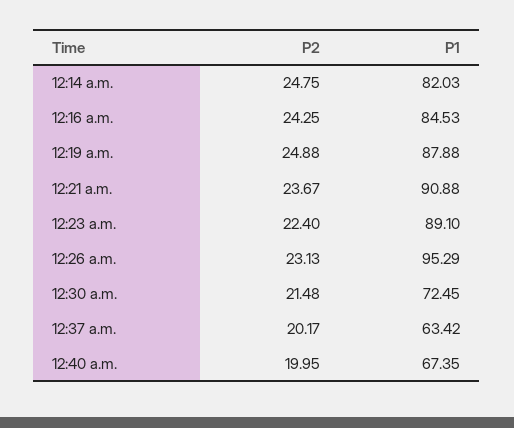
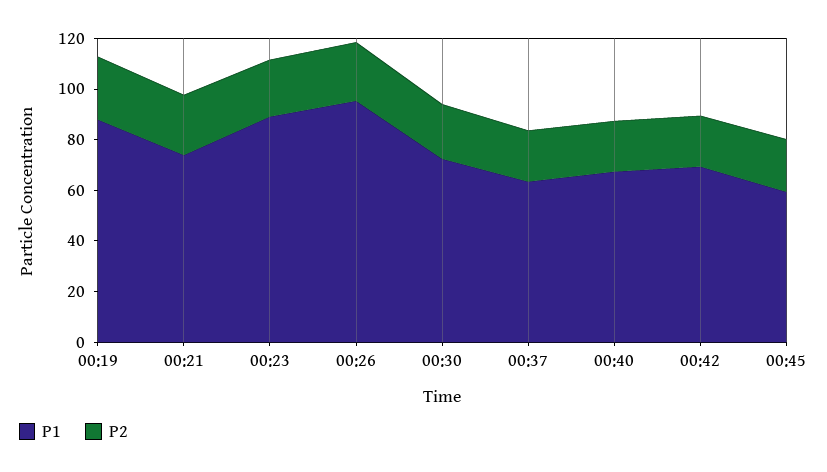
P2, 12:14 a.m.: 24.75 -> none
P1, 12:14 a.m.: 82.03 -> none
P2, 12:16 a.m.: 24.25 -> none
P1, 12:16 a.m.: 84.53 -> none
P1, 12:21 a.m.: 90.88 -> 75
P1, 00:42: none -> 70
P2, 00:42: none -> 20
P1, 00:45: none -> 60
P2, 00:45: none -> 20

